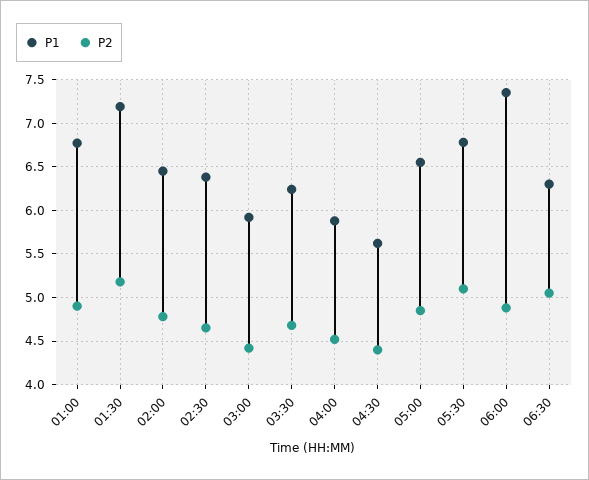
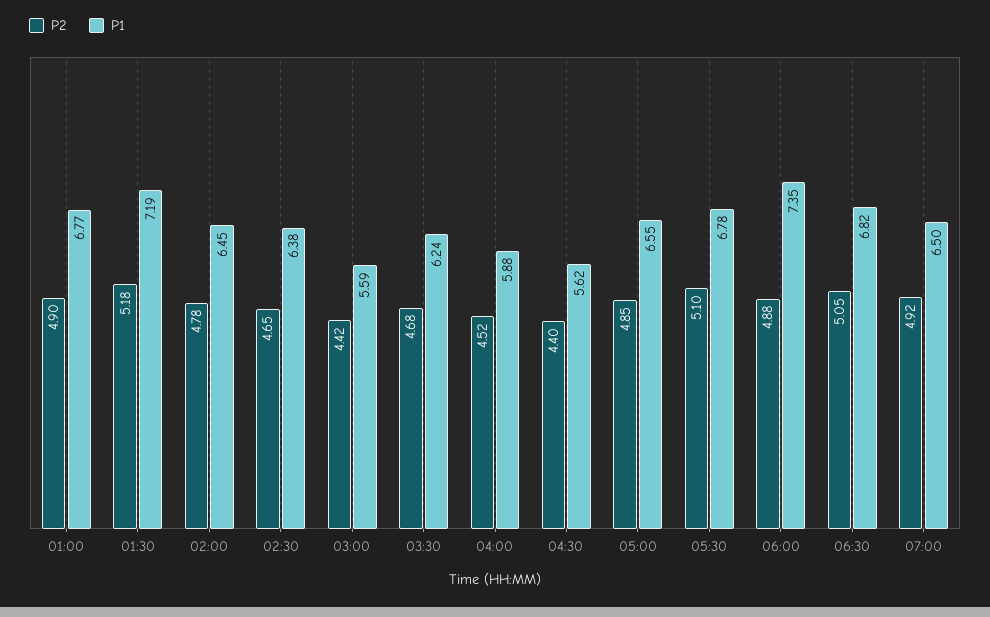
P1, 03:00: 5.9 -> 5.59
P1, 06:30: 6.3 -> 6.82
P2, 07:00: none -> 4.92
P1, 07:00: none -> 6.5

